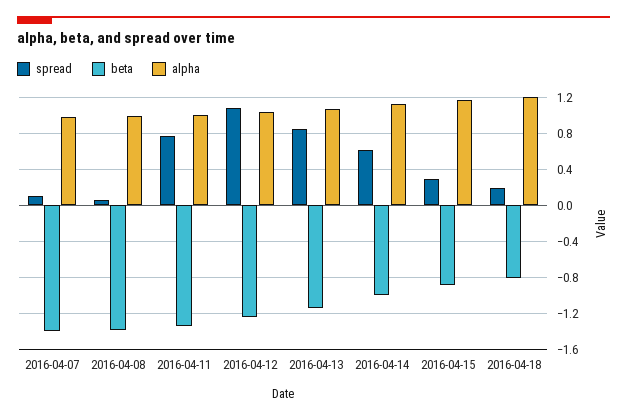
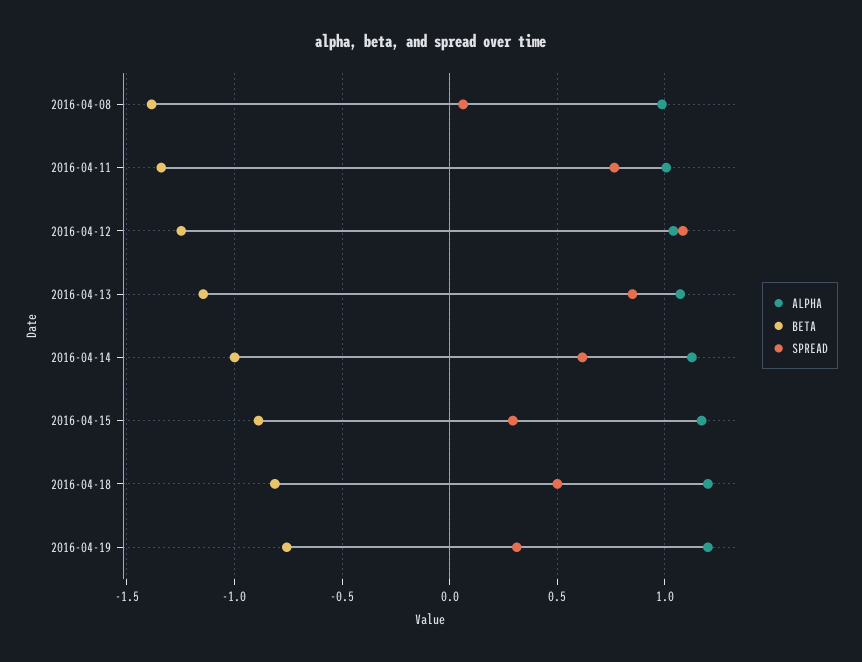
spread, 2016-04-07: 0.1 -> none
beta, 2016-04-07: -1.4 -> none
alpha, 2016-04-07: 1 -> none
spread, 2016-04-18: 0.2 -> 0.5
alpha, 2016-04-19: none -> 1.2
beta, 2016-04-19: none -> -0.75
spread, 2016-04-19: none -> 0.3

